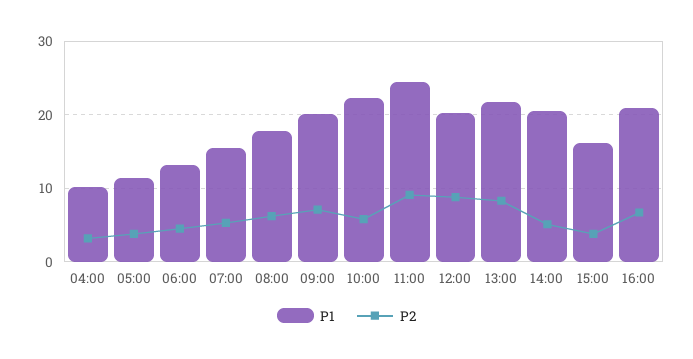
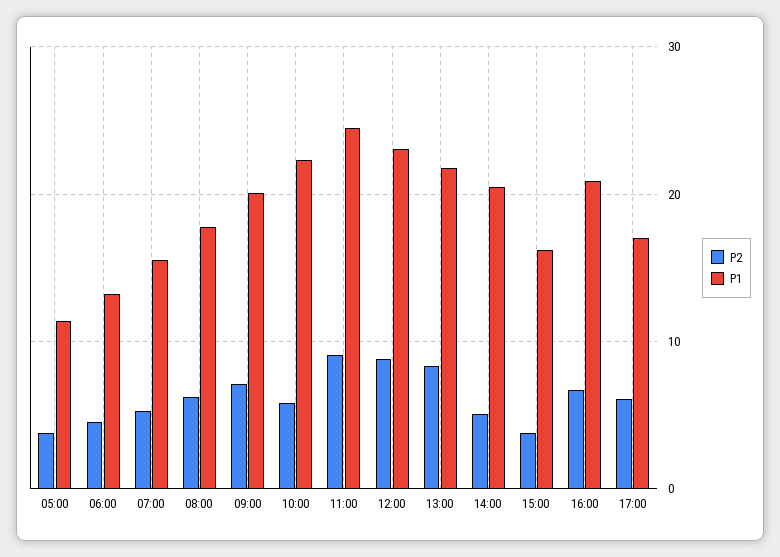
P1, 04:00: 10 -> none
P2, 04:00: 3 -> none
P1, 12:00: 20 -> 23
P2, 17:00: none -> 6
P1, 17:00: none -> 17

